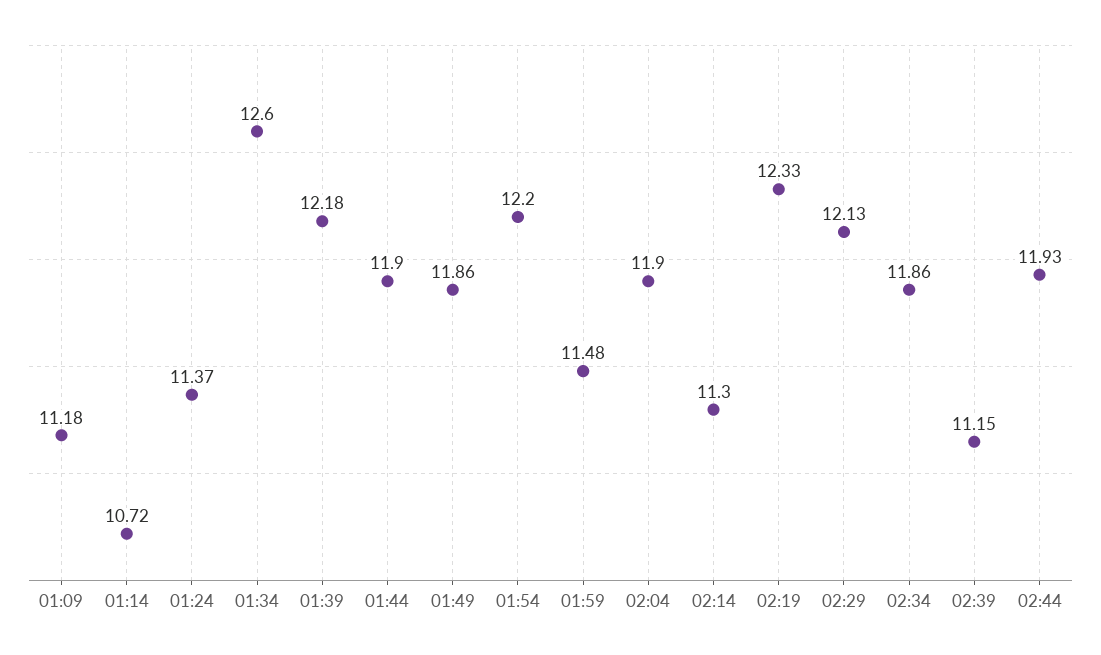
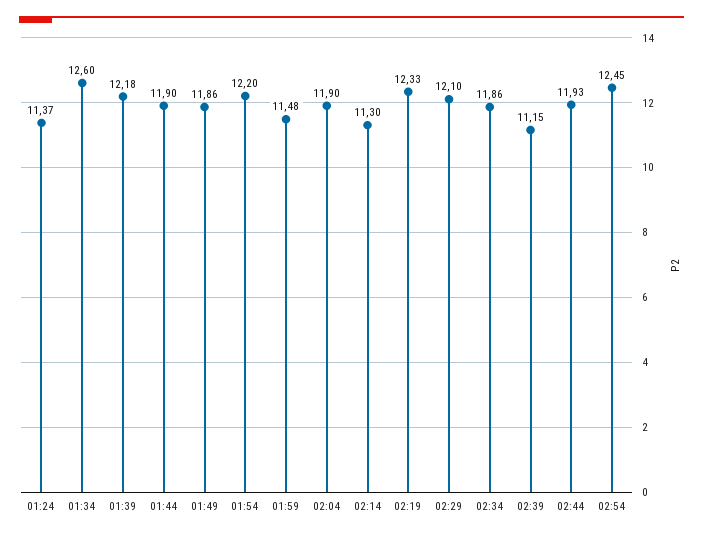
01:09: 11.18 -> none
01:14: 10.72 -> none
02:29: 12.13 -> 12.1
02:54: none -> 12.45

